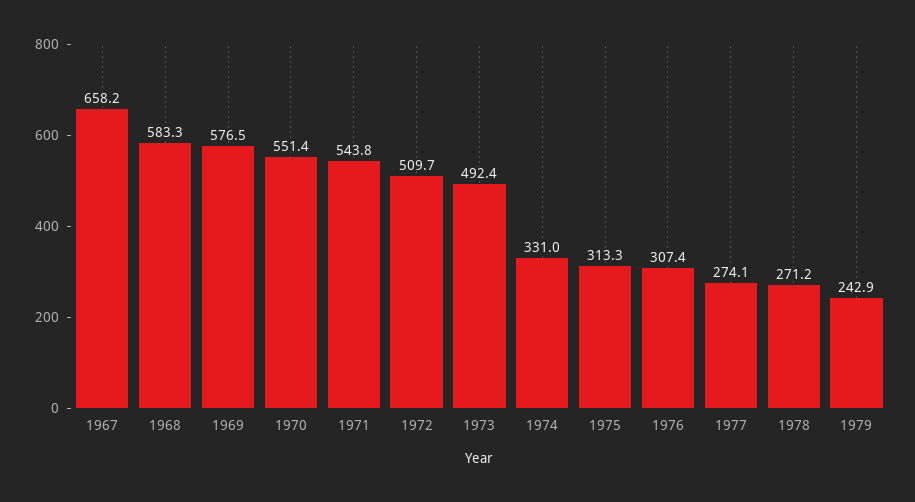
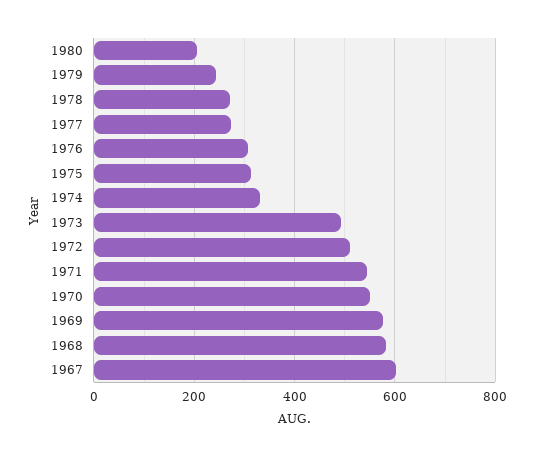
1967: 658.2 -> 600
1980: none -> 200

